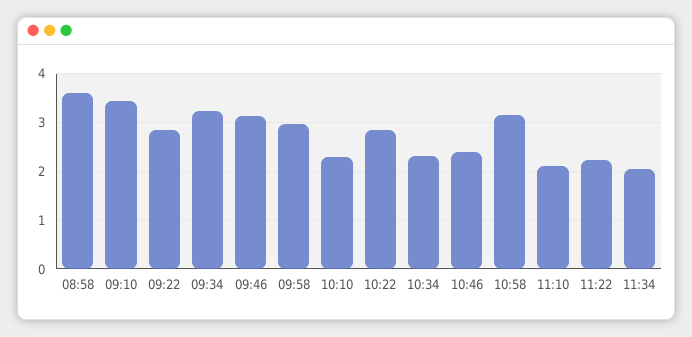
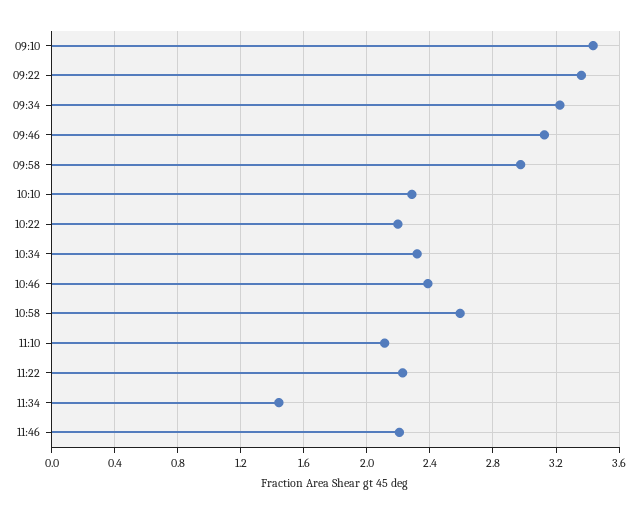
08:58: 3.6 -> none
09:22: 2.8 -> 3.35
10:22: 2.8 -> 2.2
10:58: 3.2 -> 2.6
11:34: 2 -> 1.45
11:46: none -> 2.2

